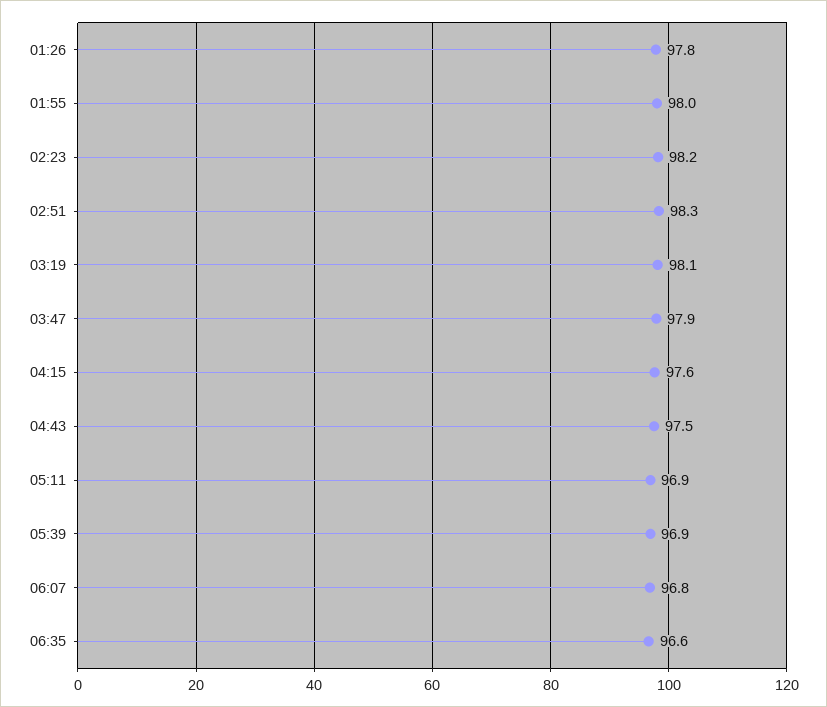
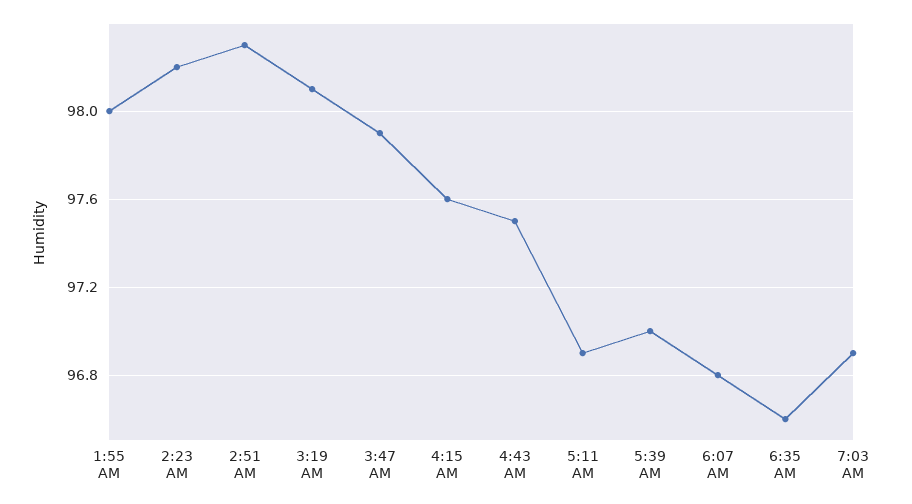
01:26: 97.8 -> none
05:39: 96.9 -> 97
7:03 AM: none -> 96.9

